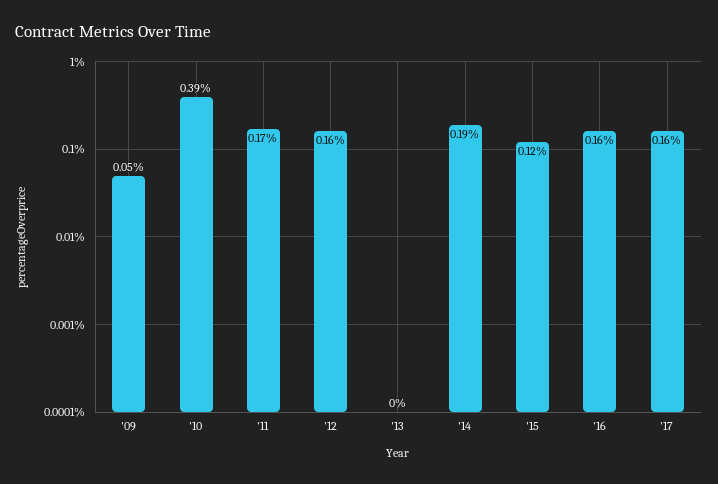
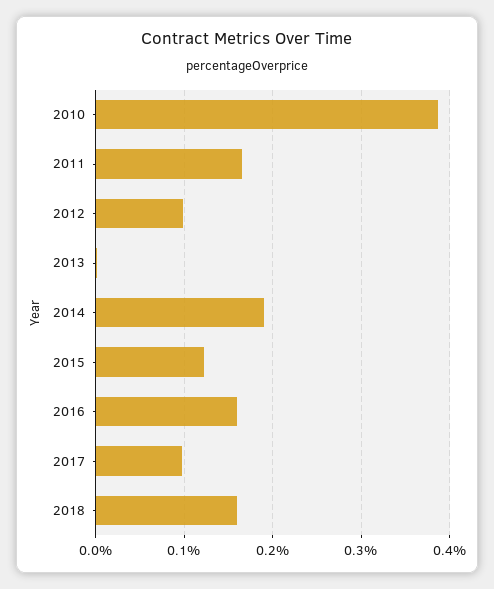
'09: 0.05 -> none
'12: 0.16 -> 0.1
'17: 0.16 -> 0.1
2018: none -> 0.16

